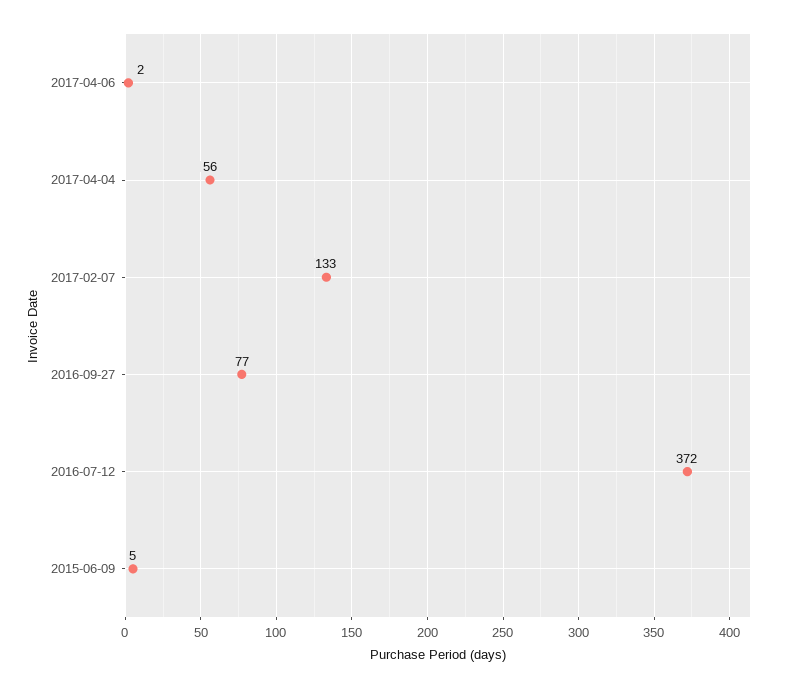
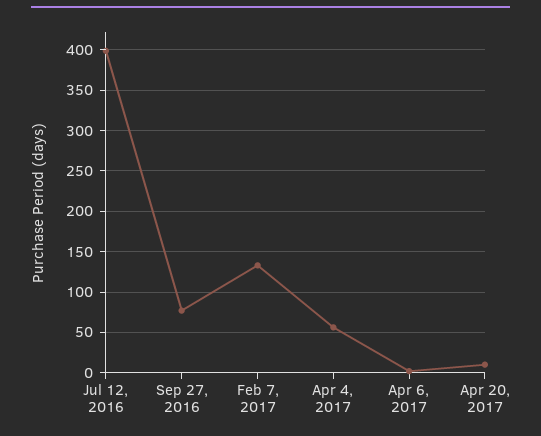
2016-07-12: 372 -> 400
2015-06-09: 5 -> none
Apr 20, 2017: none -> 10

